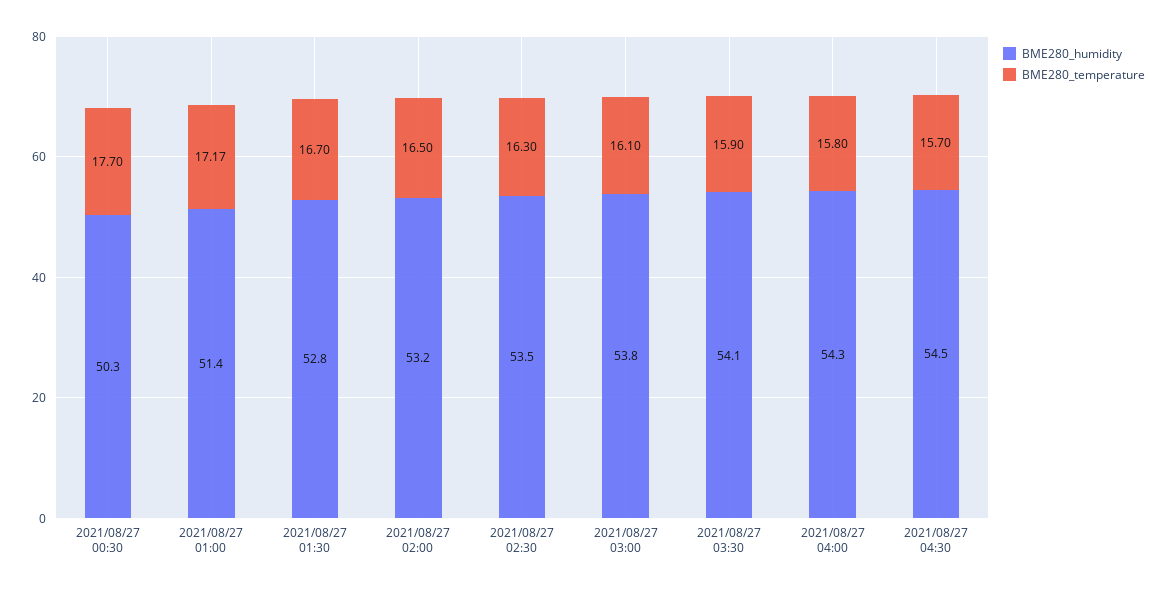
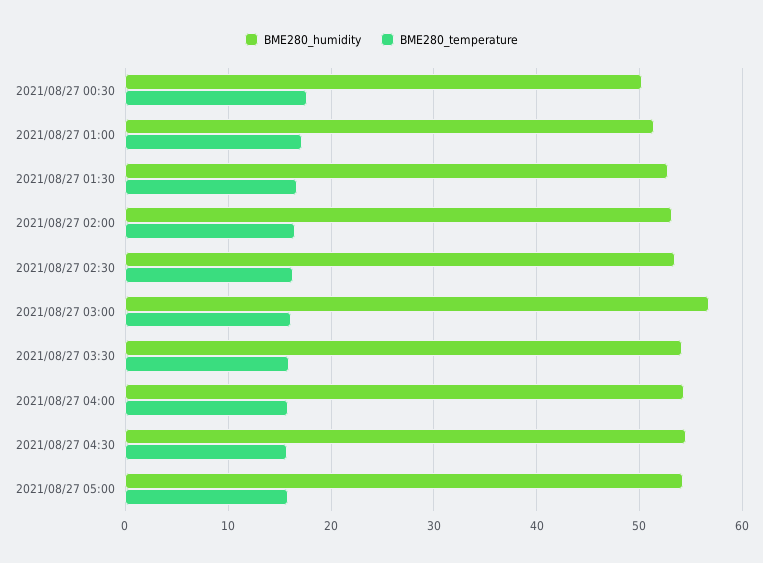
BME280_humidity, 2021/08/27 03:00: 53.8 -> 57
BME280_humidity, 2021/08/27 05:00: none -> 54
BME280_temperature, 2021/08/27 05:00: none -> 16

